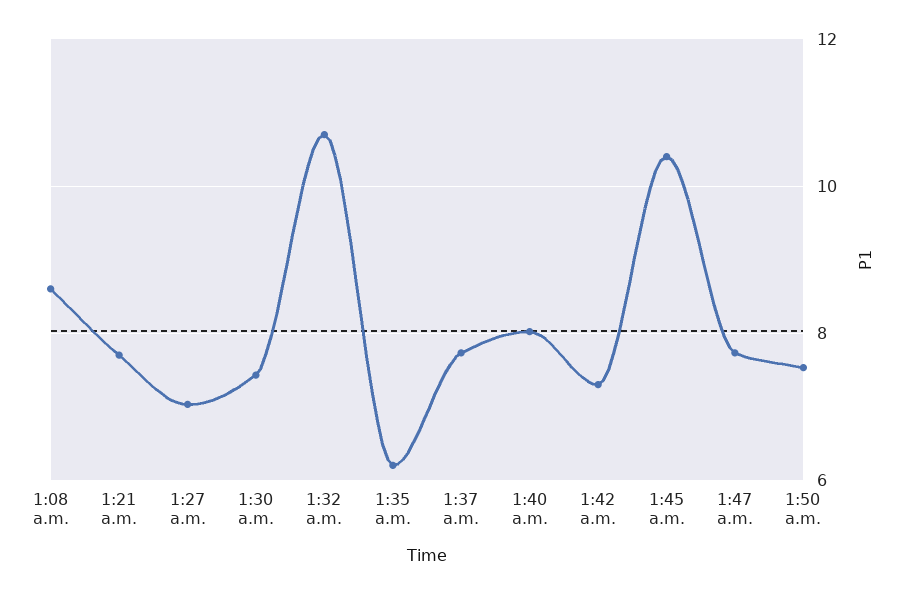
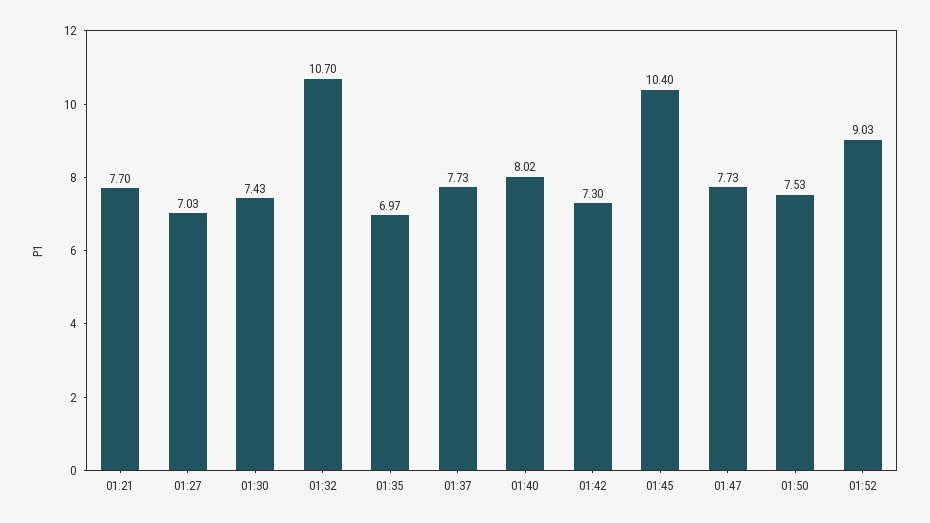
1:08 a.m.: 8.6 -> none
1:35 a.m.: 6.2 -> 6.97
01:52: none -> 9.03

